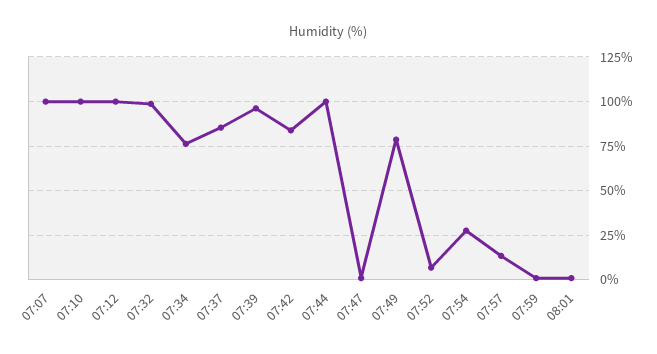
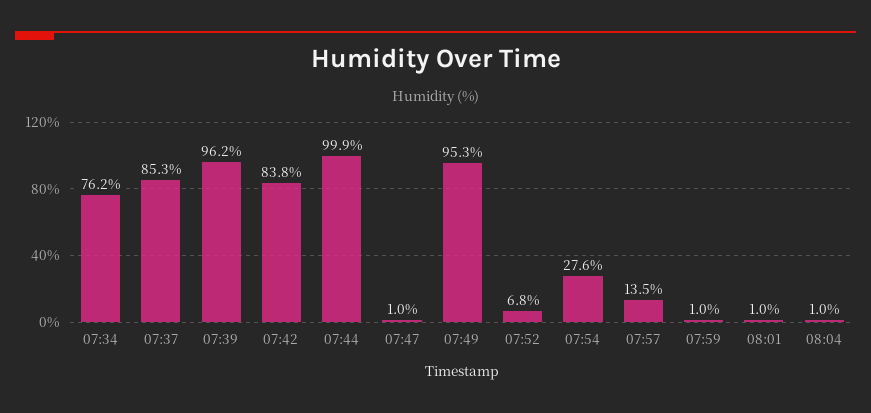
07:07: 100 -> none
07:10: 100 -> none
07:12: 100 -> none
07:32: 100 -> none
07:49: 80 -> 95.3
08:04: none -> 1

